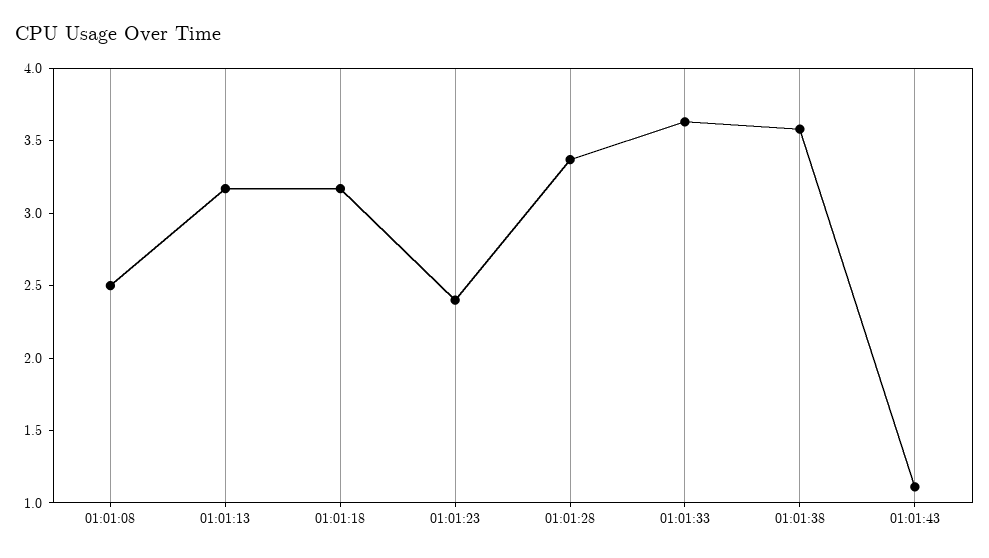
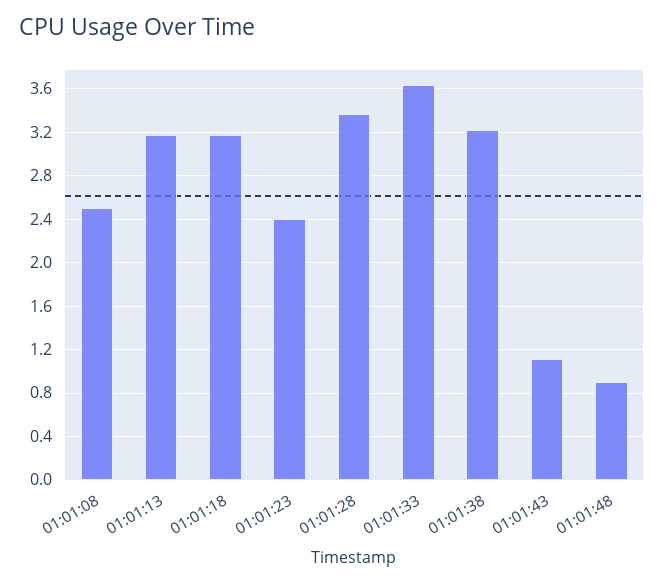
01:01:38: 3.6 -> 3.2
01:01:48: none -> 0.9

